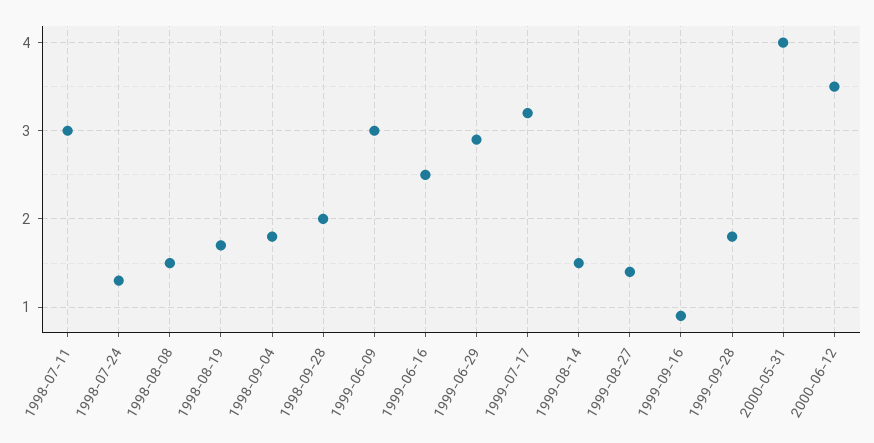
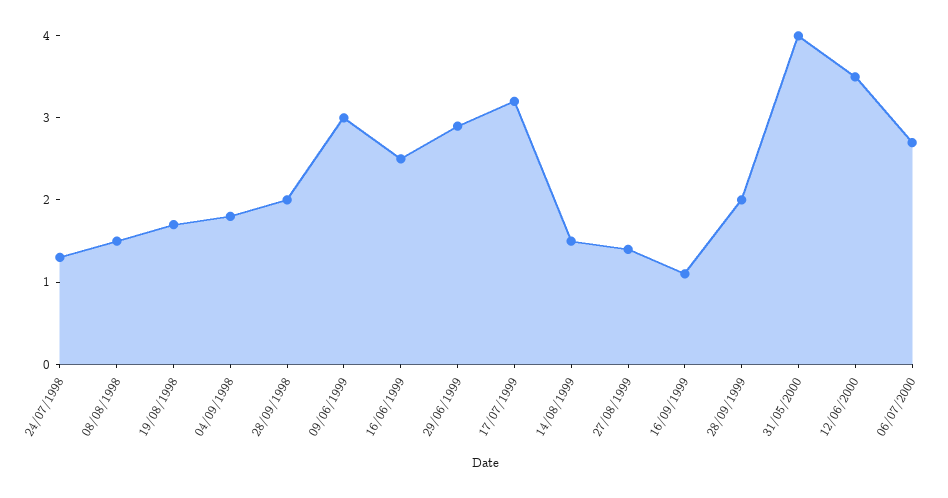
1998-07-11: 3 -> none
1999-09-16: 0.9 -> 1.1
1999-09-28: 1.8 -> 2
06/07/2000: none -> 2.7

